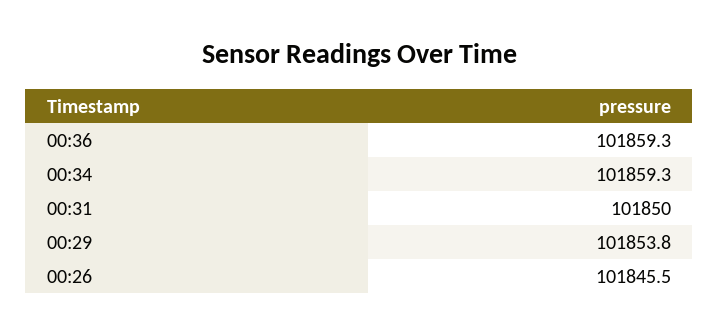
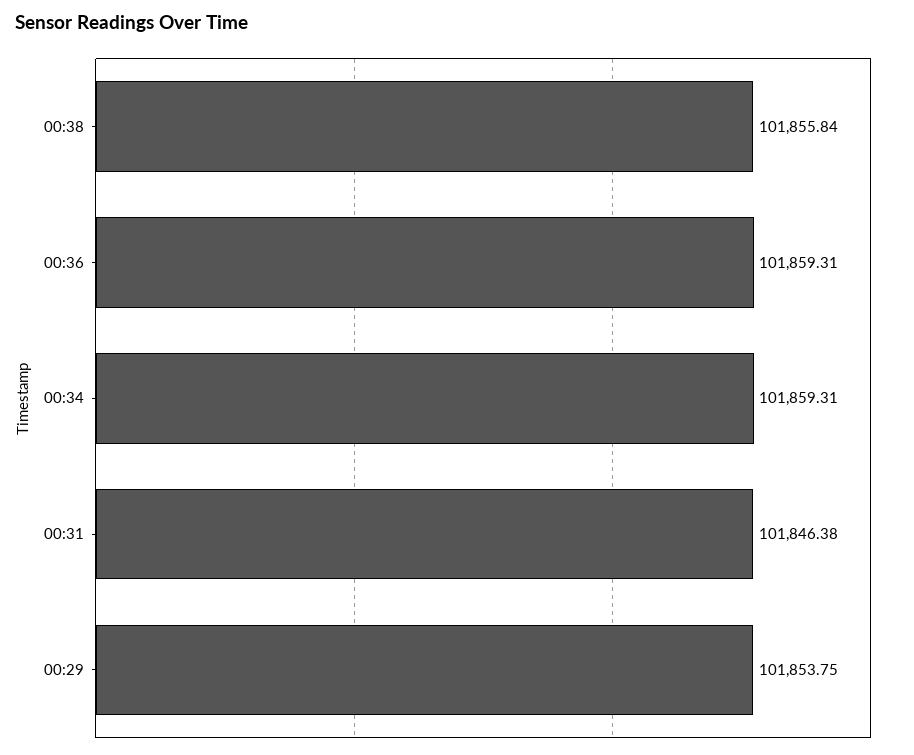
00:31: 101850 -> 101846.38
00:26: 101845.5 -> none
00:38: none -> 101855.84

